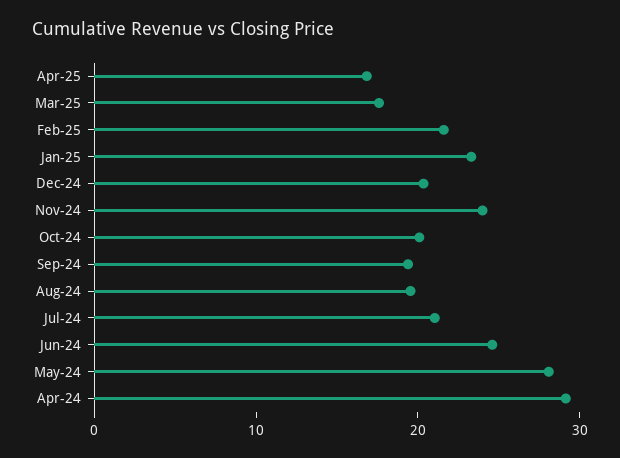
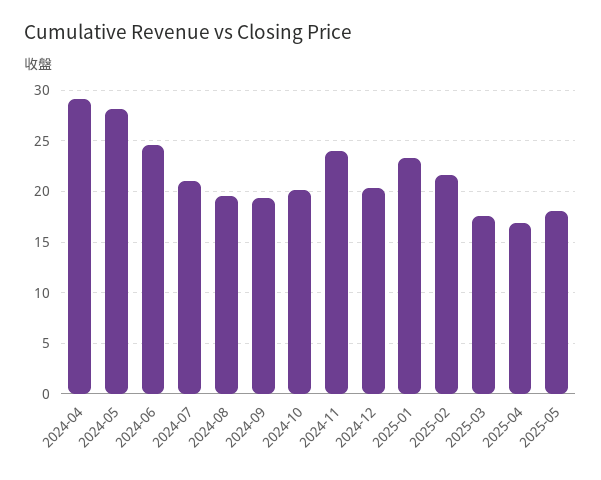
2025-05: none -> 18

